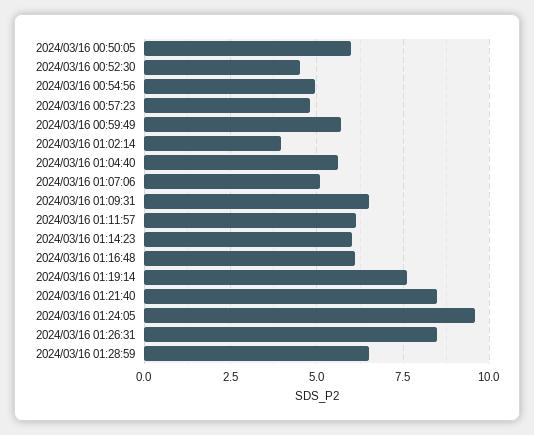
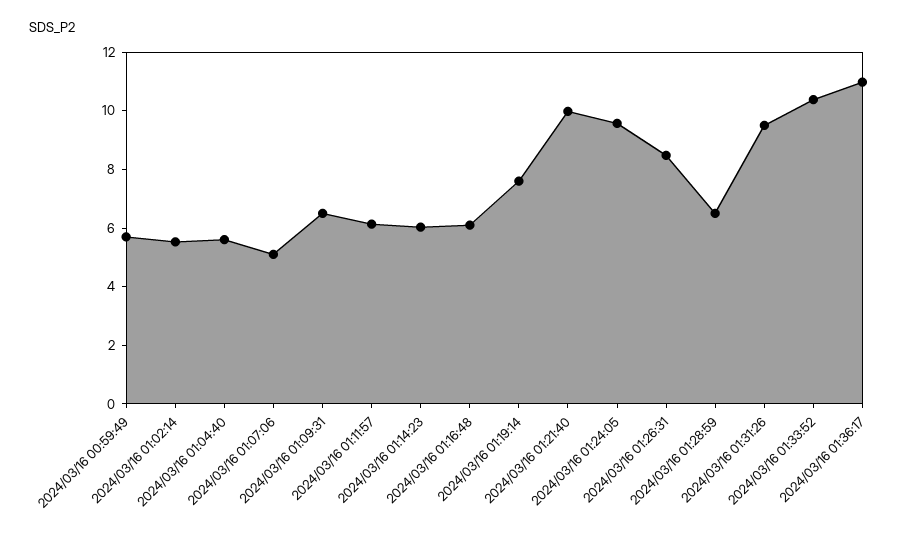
2024/03/16 00:50:05: 6 -> none
2024/03/16 00:52:30: 4.5 -> none
2024/03/16 00:54:56: 5 -> none
2024/03/16 00:57:23: 4.75 -> none
2024/03/16 01:02:14: 4 -> 5.5
2024/03/16 01:21:40: 8.5 -> 10
2024/03/16 01:31:26: none -> 9.5
2024/03/16 01:33:52: none -> 10.5
2024/03/16 01:36:17: none -> 11

